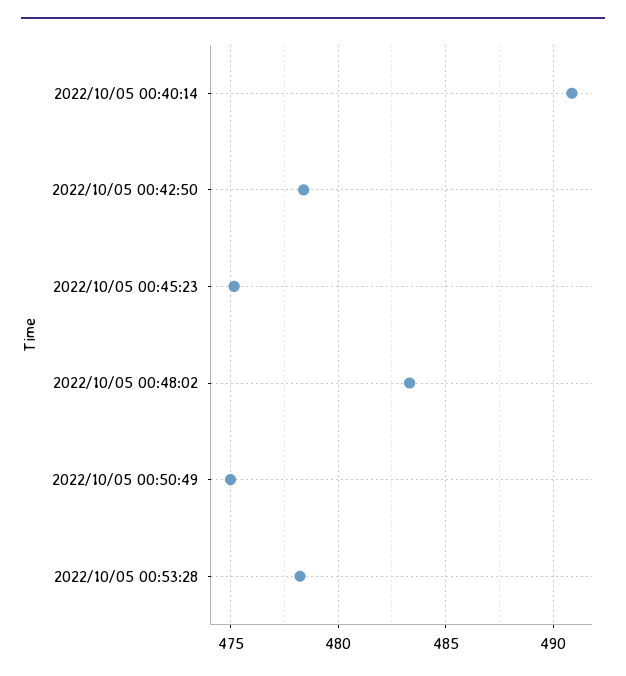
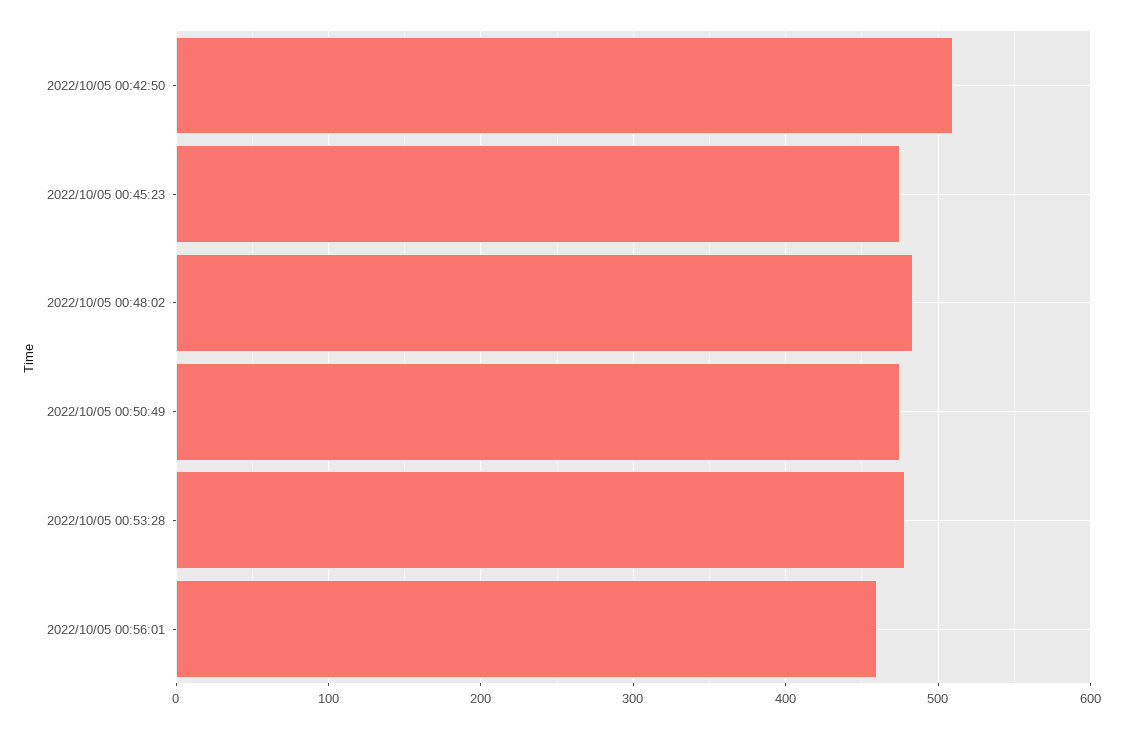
2022/10/05 00:40:14: 491 -> none
2022/10/05 00:42:50: 478.5 -> 510
2022/10/05 00:56:01: none -> 460

